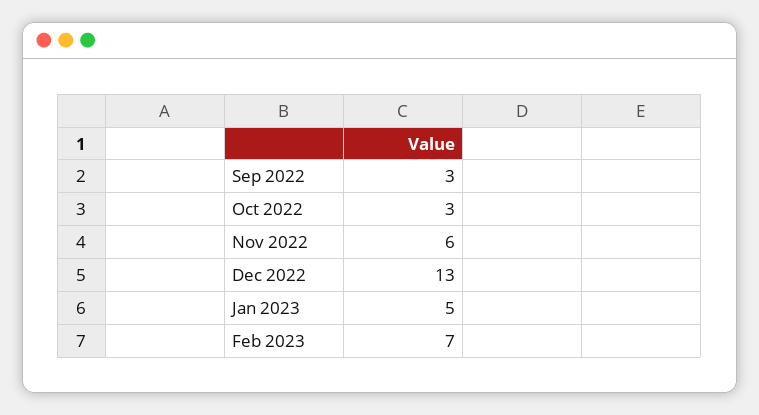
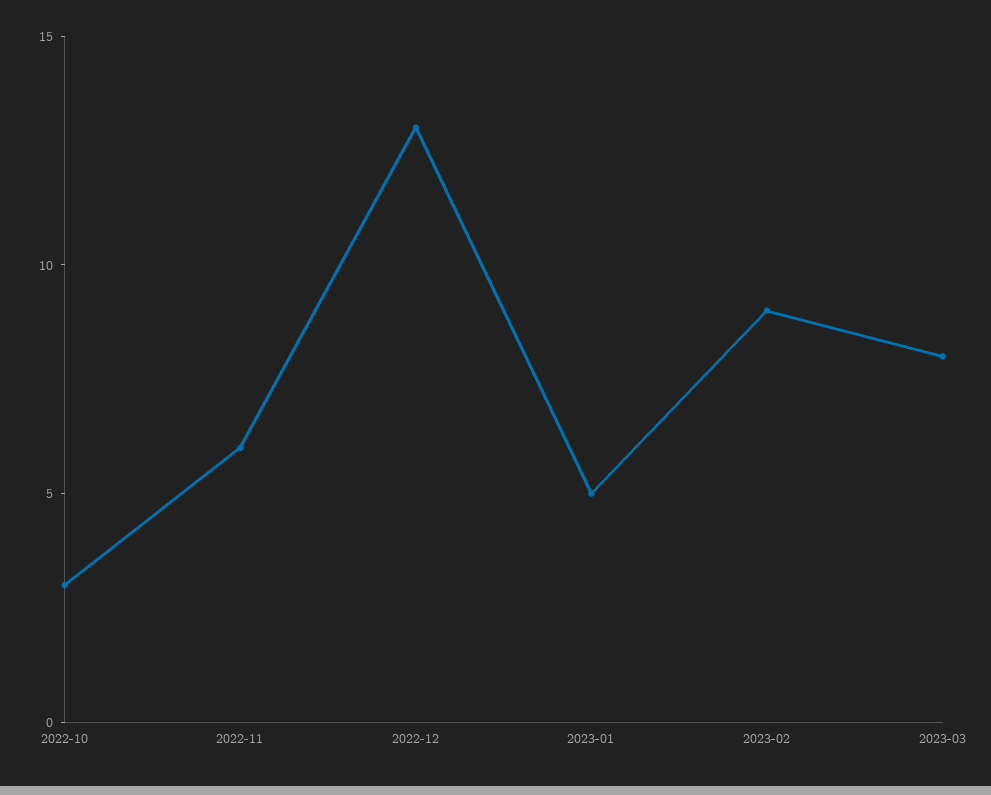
Sep 2022: 3 -> none
Feb 2023: 7 -> 9
2023-03: none -> 8

